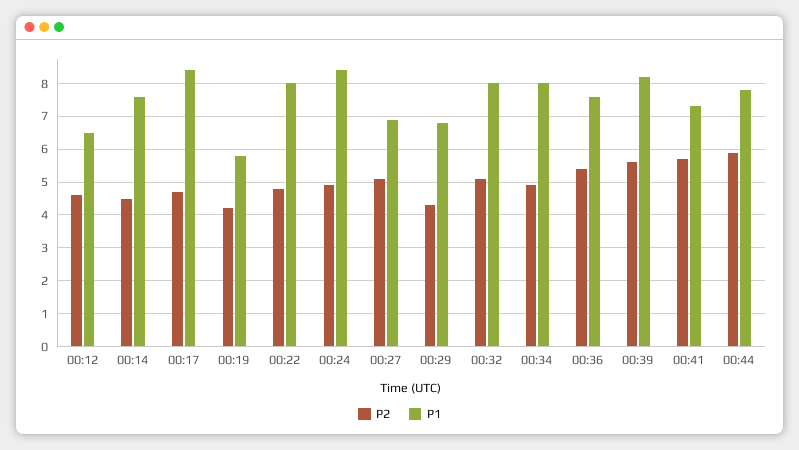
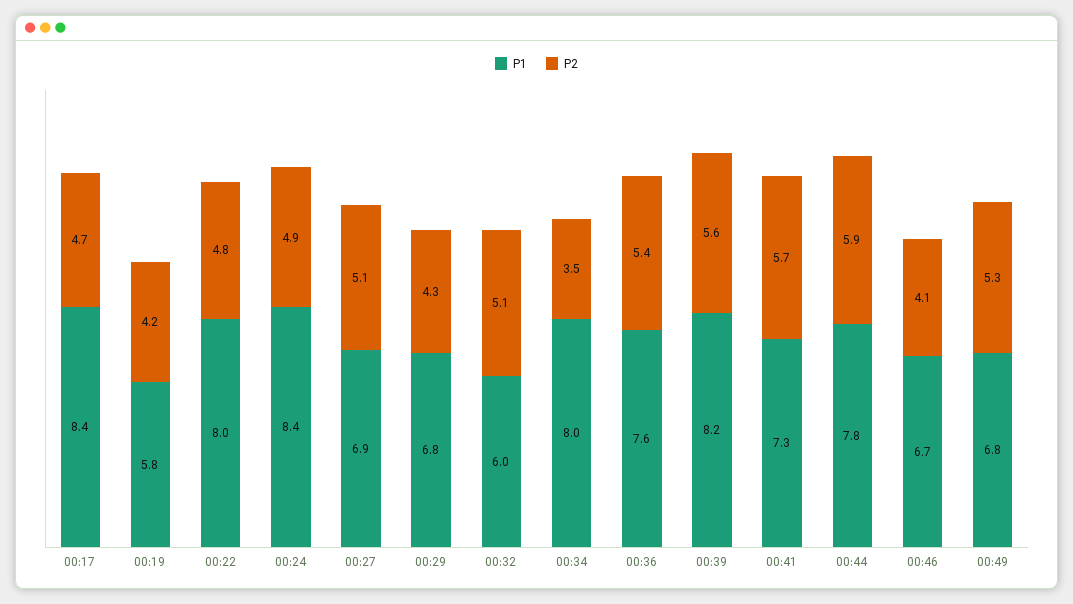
P2, 00:12: 4.5 -> none
P1, 00:12: 6.5 -> none
P2, 00:14: 4.5 -> none
P1, 00:14: 7.5 -> none
P1, 00:32: 8 -> 6
P2, 00:34: 5 -> 3.5
P1, 00:46: none -> 6.7
P2, 00:46: none -> 4.1
P1, 00:49: none -> 6.8
P2, 00:49: none -> 5.3

